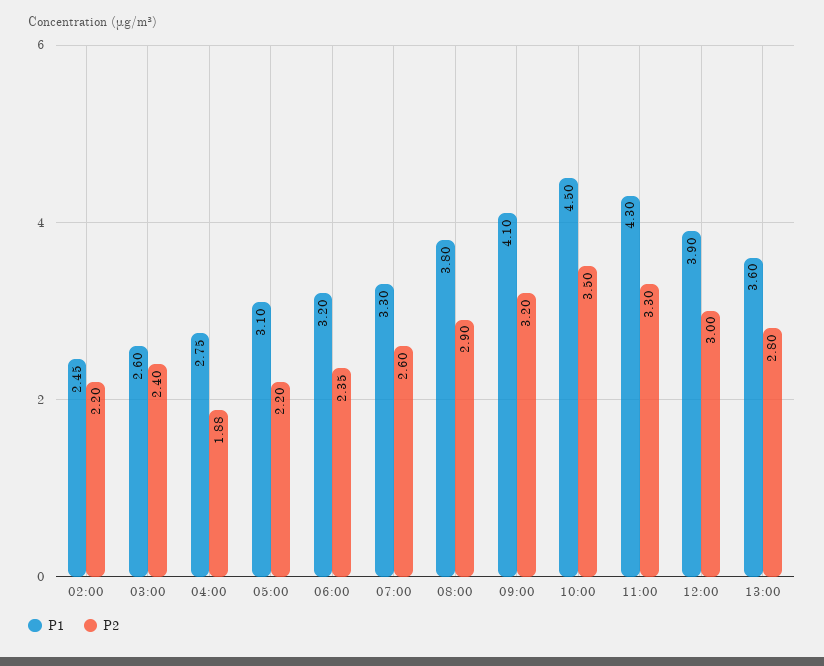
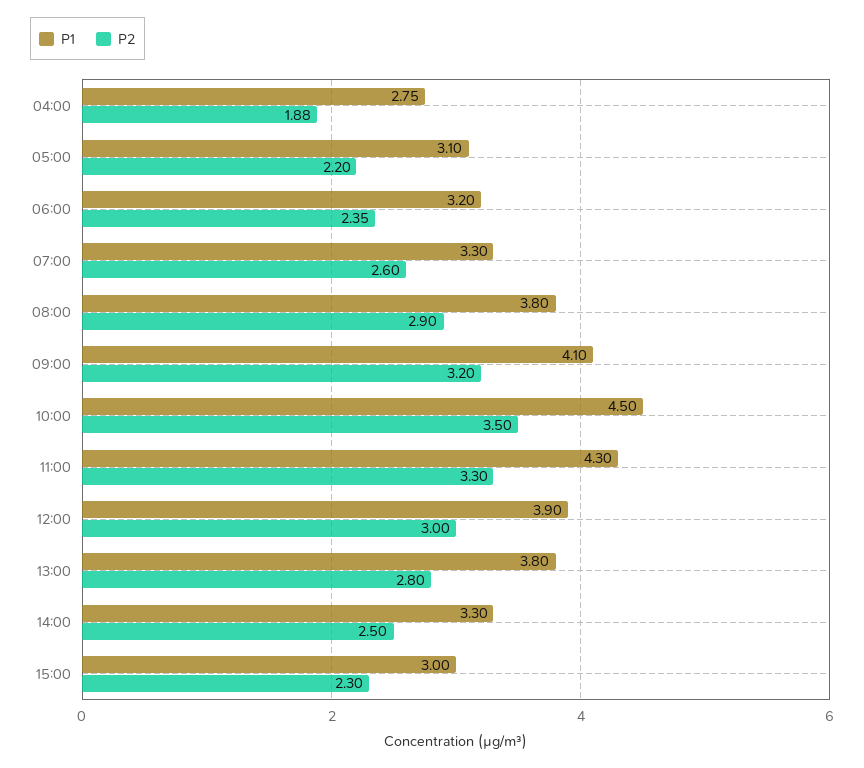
P1, 02:00: 2.45 -> none
P2, 02:00: 2.2 -> none
P1, 03:00: 2.6 -> none
P2, 03:00: 2.4 -> none
P1, 13:00: 3.6 -> 3.8
P1, 14:00: none -> 3.3
P2, 14:00: none -> 2.5
P1, 15:00: none -> 3
P2, 15:00: none -> 2.3

